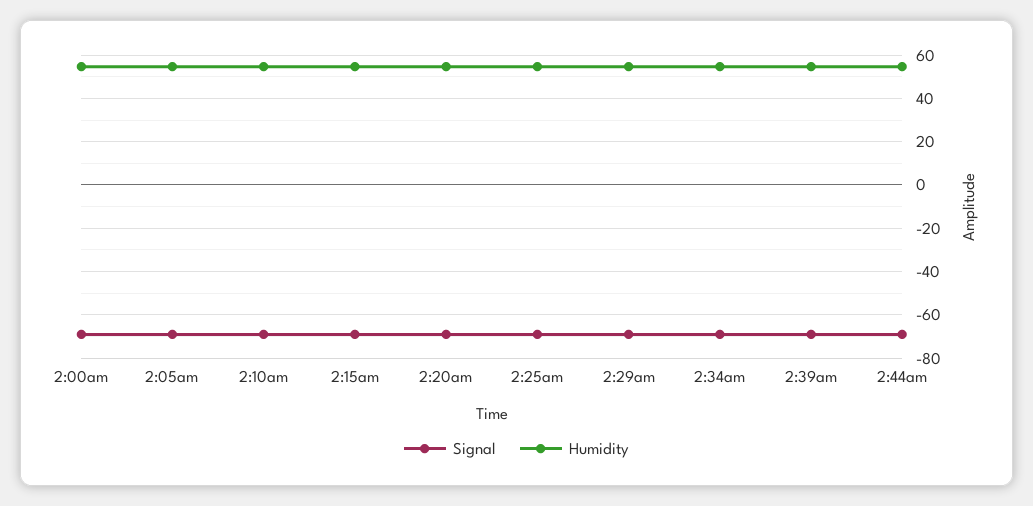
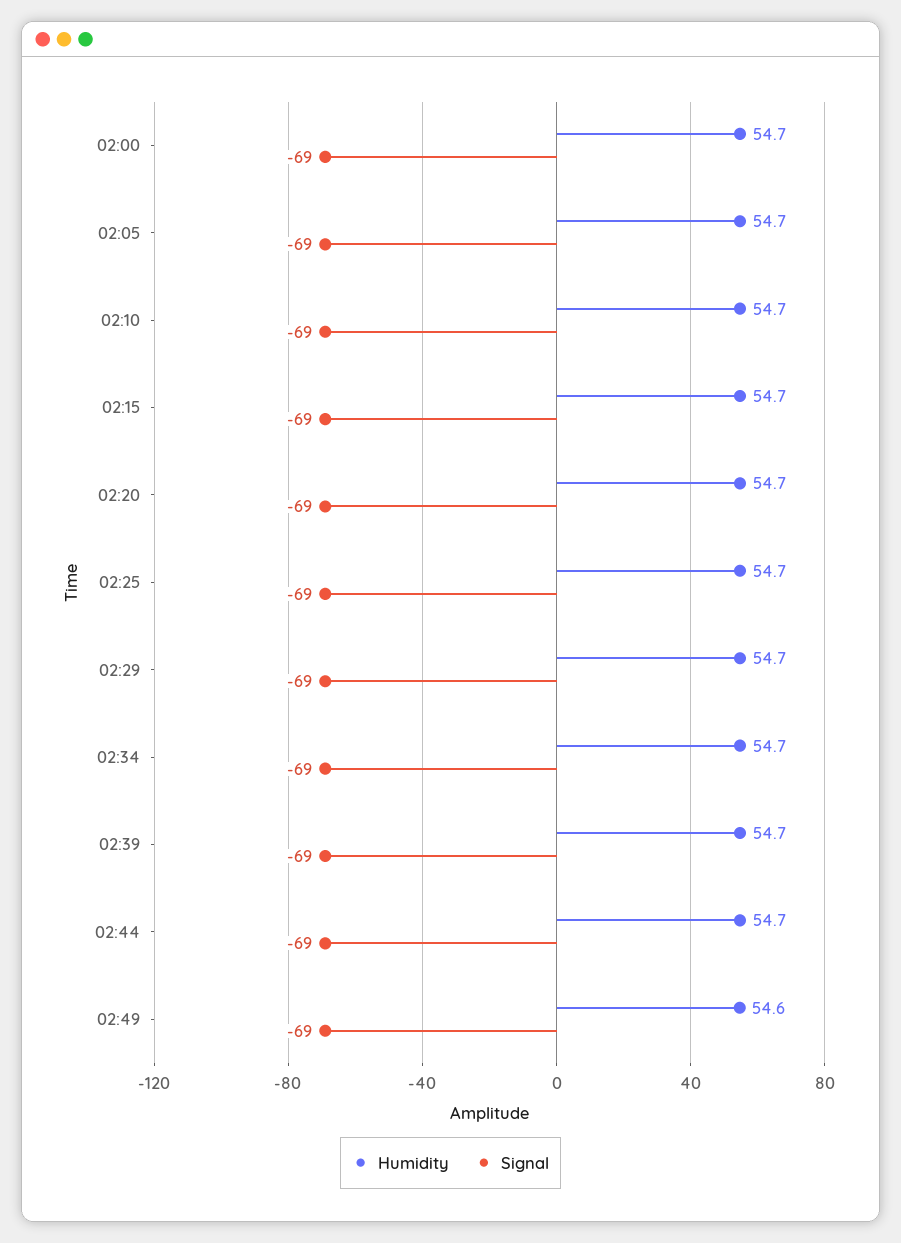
Humidity, 02:49: none -> 54.6
Signal, 02:49: none -> -69

